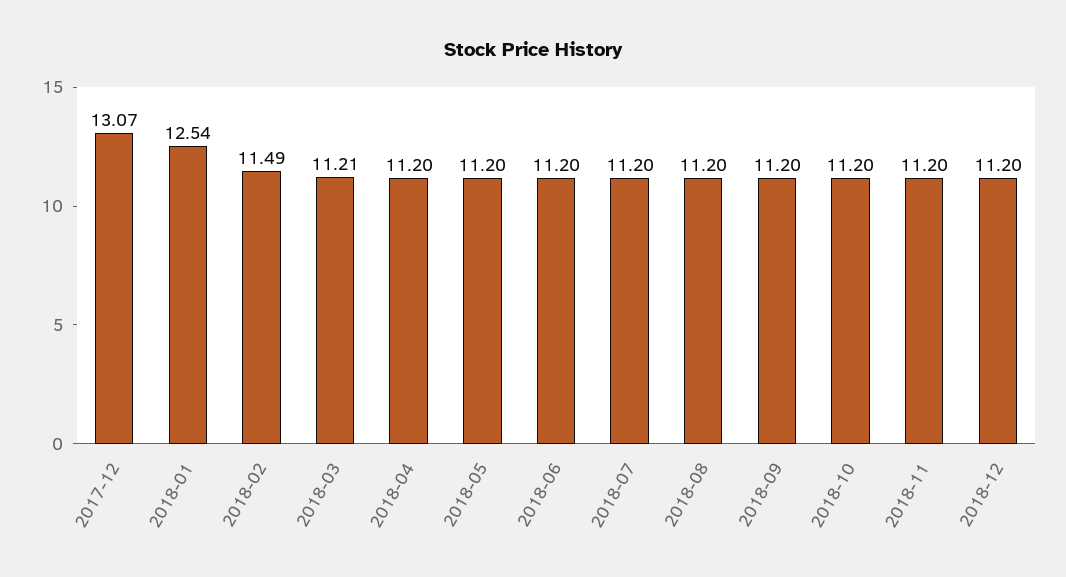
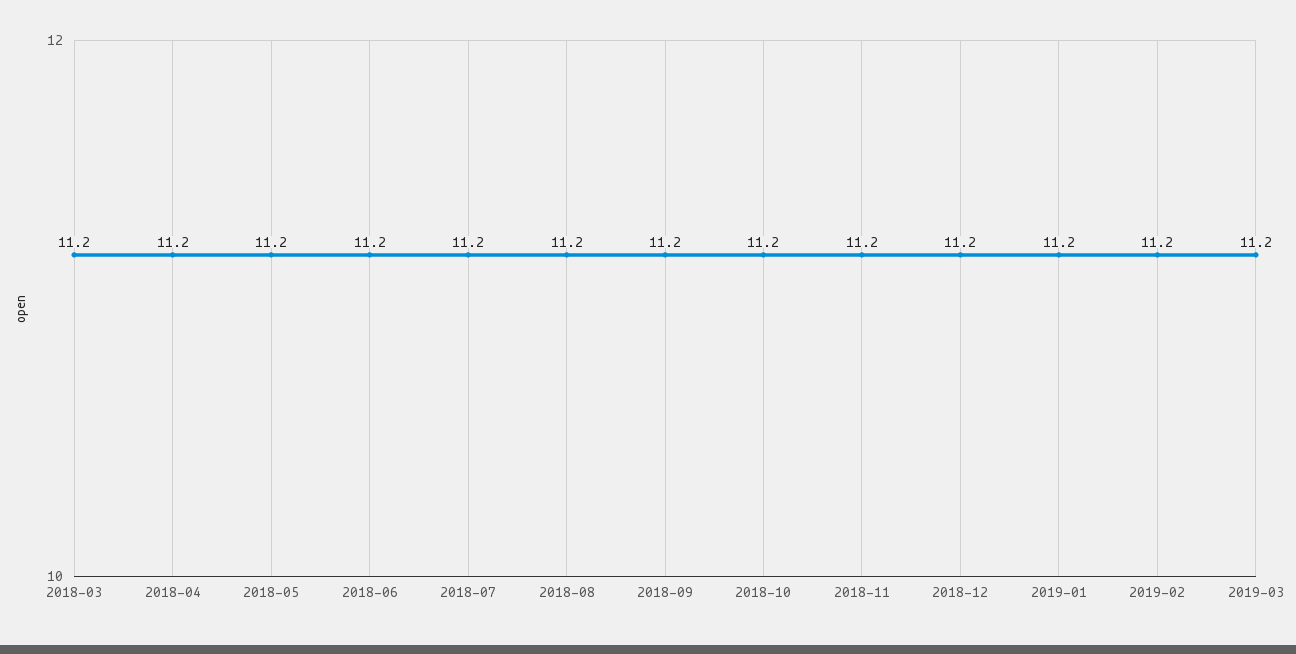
2017-12: 13.07 -> none
2018-01: 12.54 -> none
2018-02: 11.49 -> none
2018-03: 11.21 -> 11.2
2019-01: none -> 11.2
2019-02: none -> 11.2
2019-03: none -> 11.2

